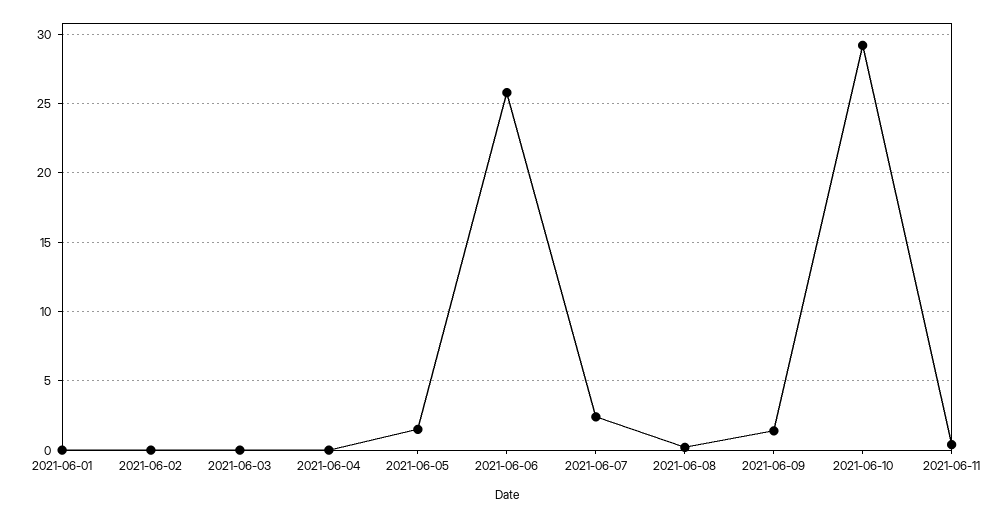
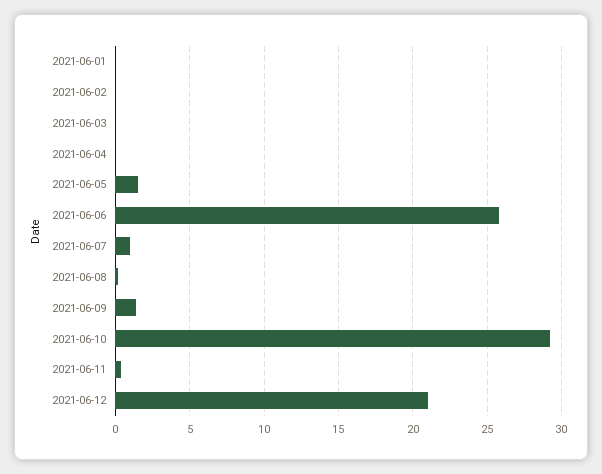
2021-06-07: 2.5 -> 1
2021-06-12: none -> 21

